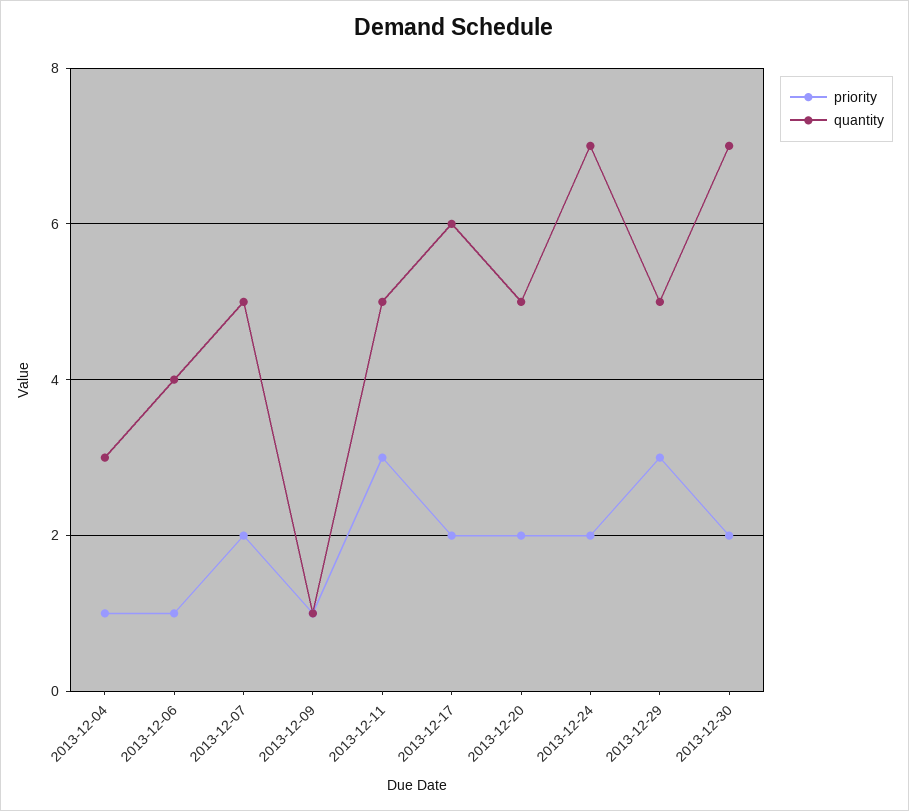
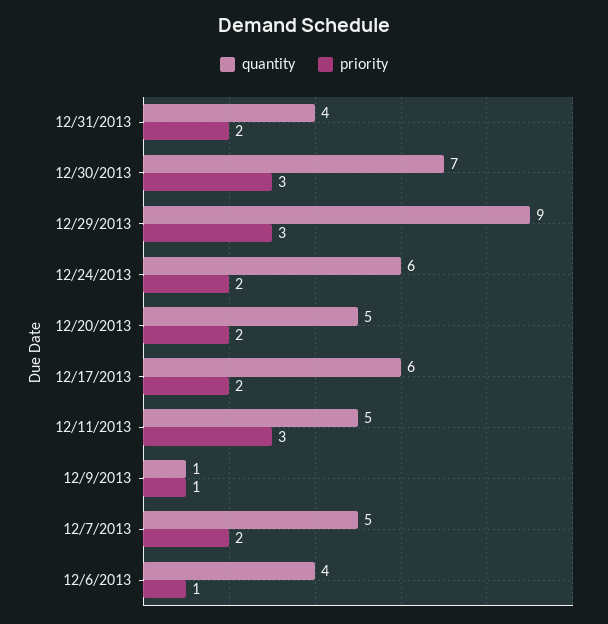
priority, 2013-12-04: 1 -> none
quantity, 2013-12-04: 3 -> none
quantity, 2013-12-24: 7 -> 6
quantity, 2013-12-29: 5 -> 9
priority, 2013-12-30: 2 -> 3
quantity, 12/31/2013: none -> 4
priority, 12/31/2013: none -> 2

